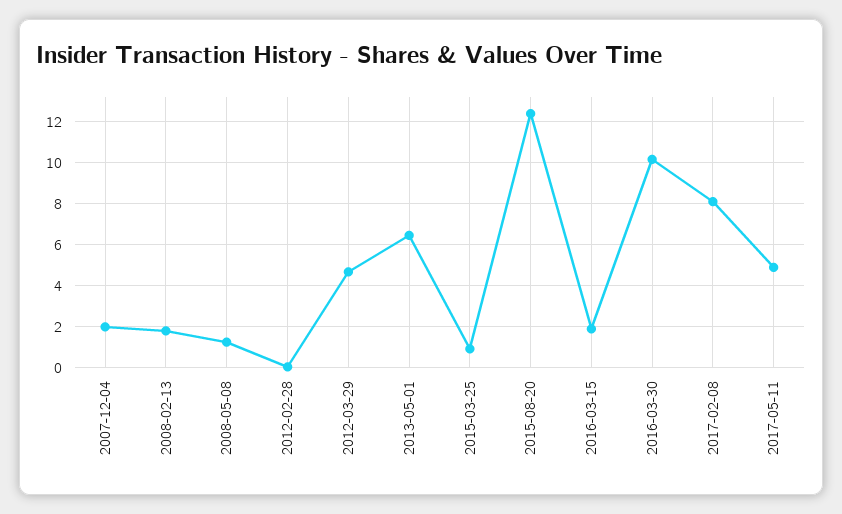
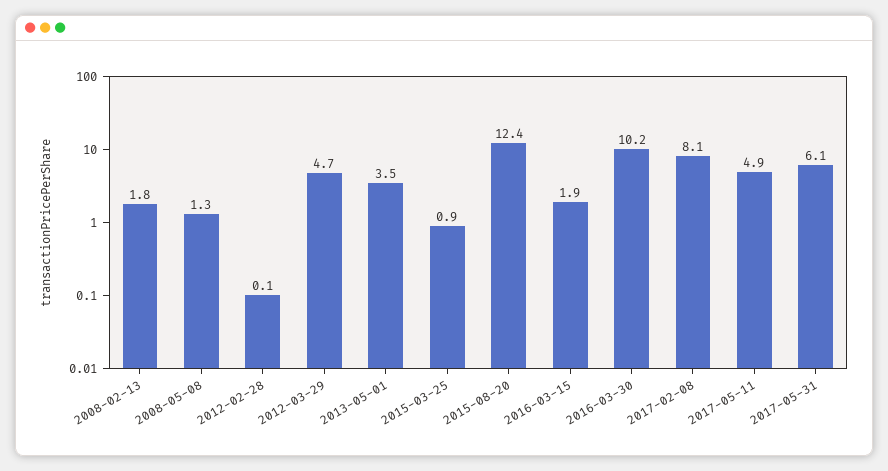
2007-12-04: 2 -> none
2013-05-01: 6.5 -> 3.5
2017-05-31: none -> 6.1

